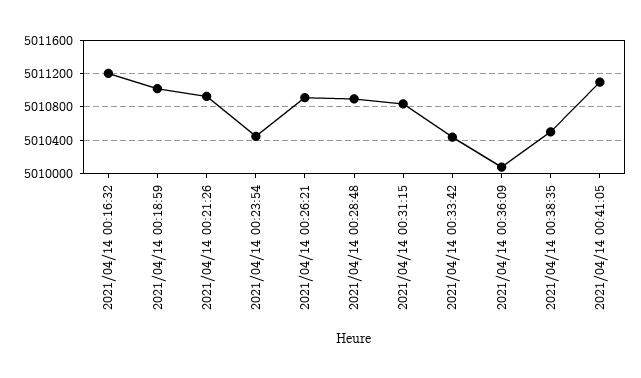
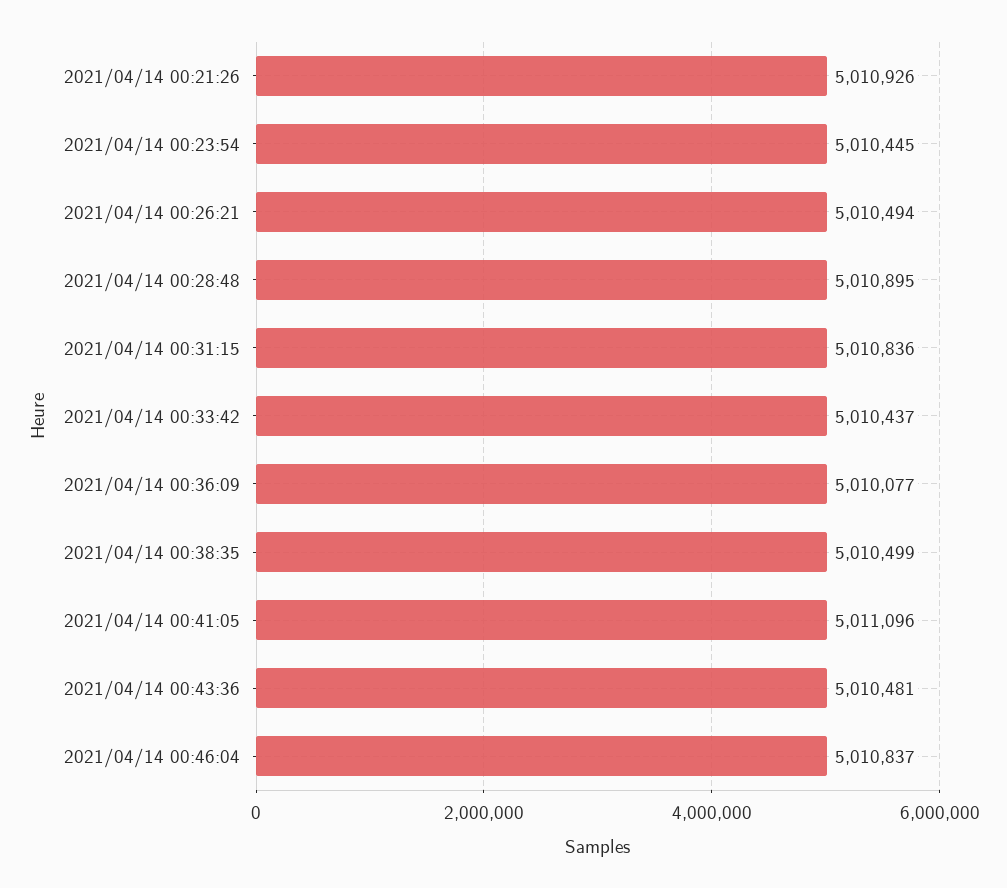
2021/04/14 00:16:32: 5011200 -> none
2021/04/14 00:18:59: 5011000 -> none
2021/04/14 00:26:21: 5010900 -> 5010494
2021/04/14 00:43:36: none -> 5010481
2021/04/14 00:46:04: none -> 5010837

